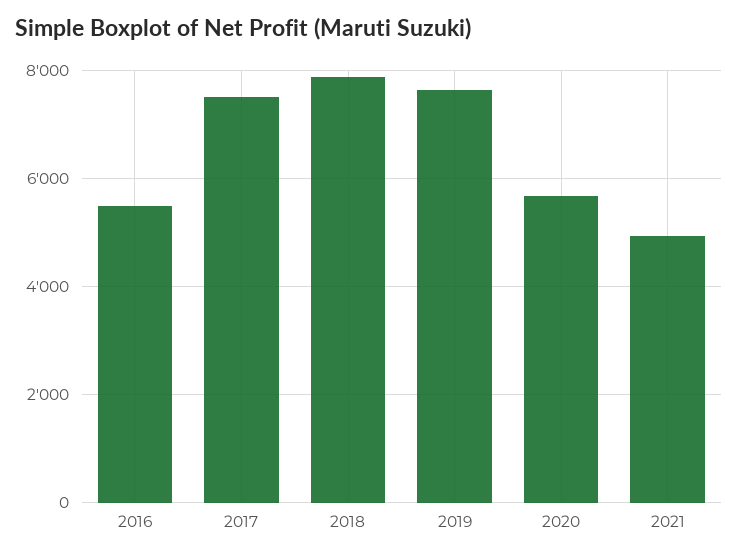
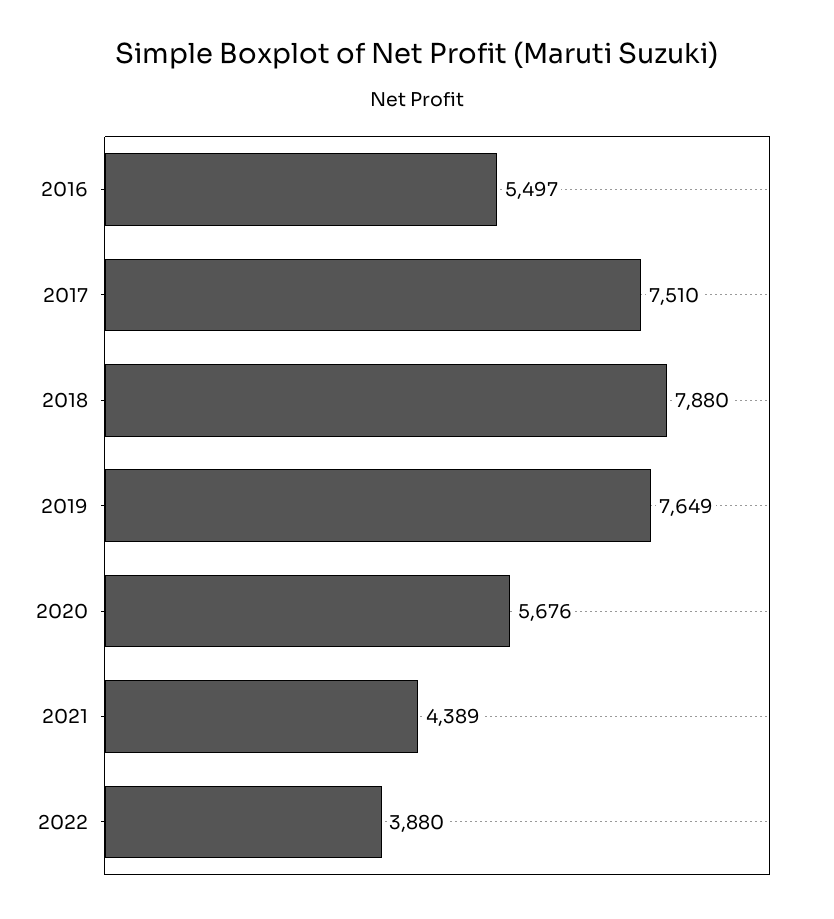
2021: 5000 -> 4389
2022: none -> 3880

